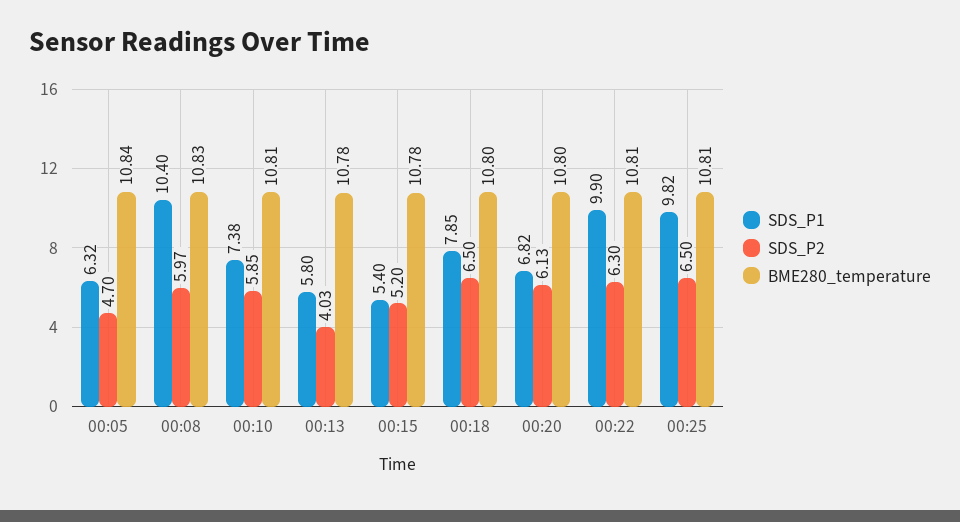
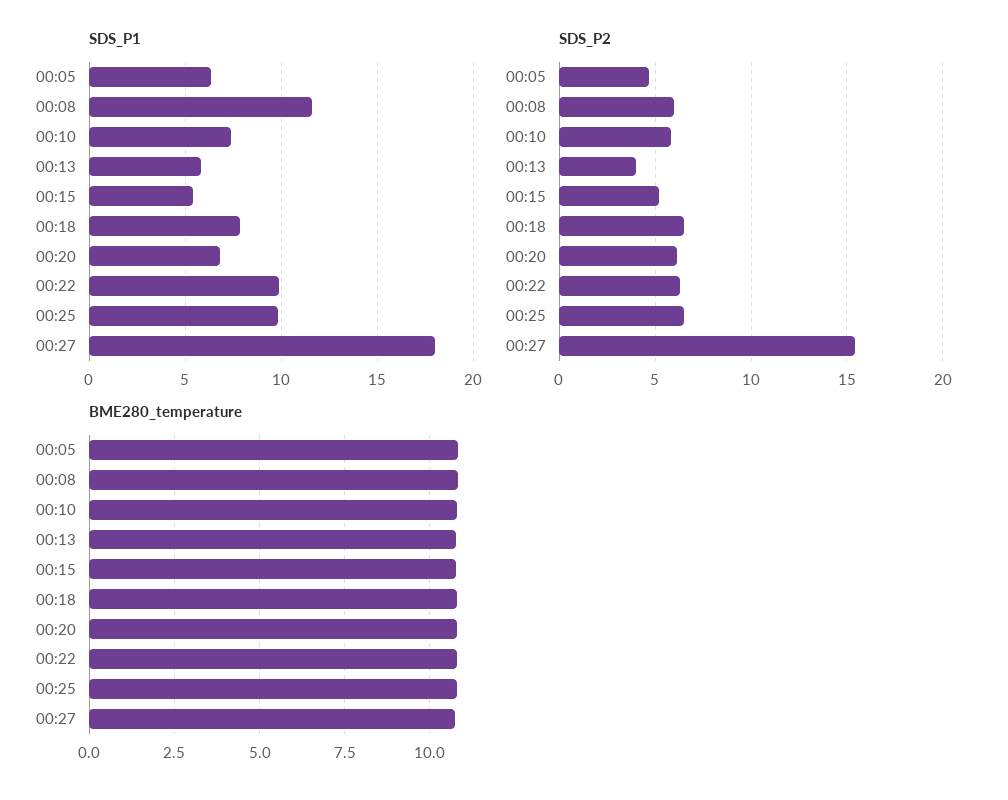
SDS_P1, 00:08: 10.4 -> 11.5
SDS_P1, 00:27: none -> 18
SDS_P2, 00:27: none -> 15.5
BME280_temperature, 00:27: none -> 10.75

